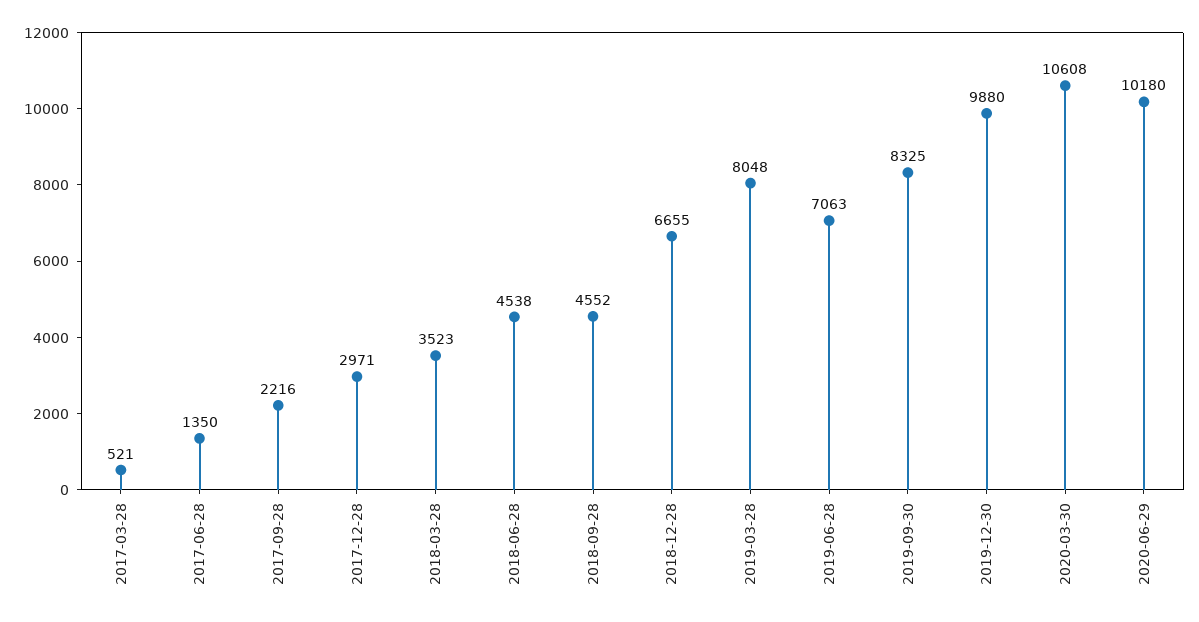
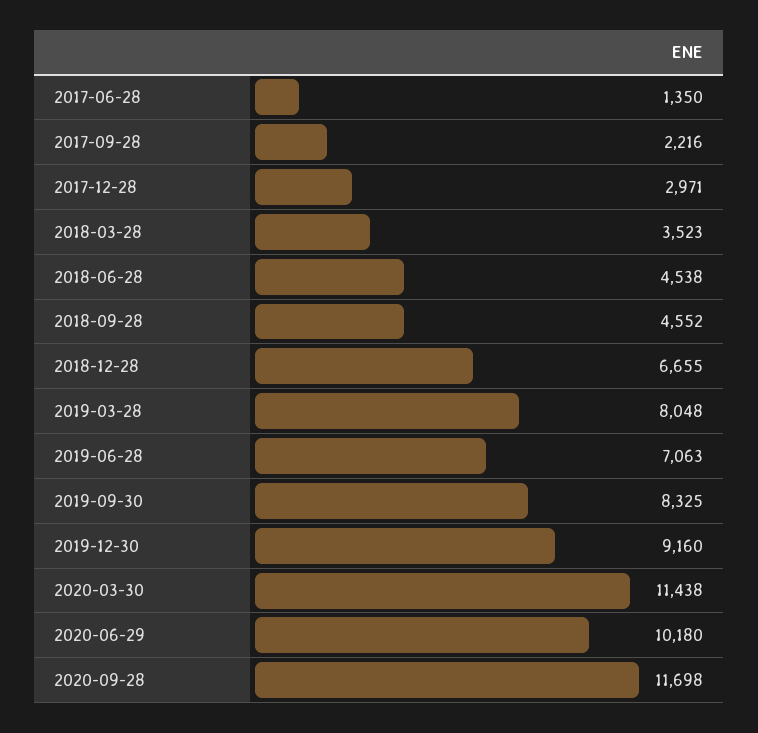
2017-03-28: 521 -> none
2019-12-30: 9880 -> 9160
2020-03-30: 10608 -> 11438
2020-09-28: none -> 11698

